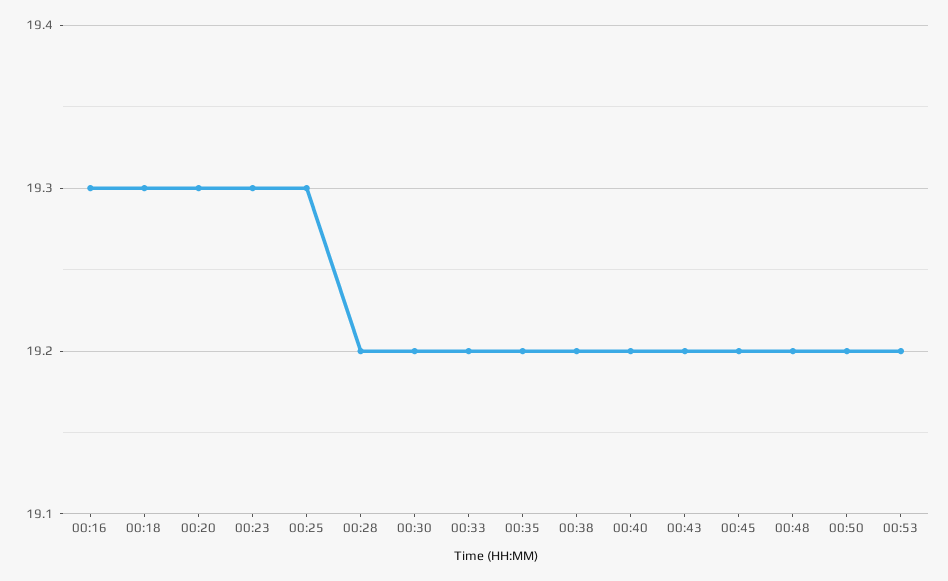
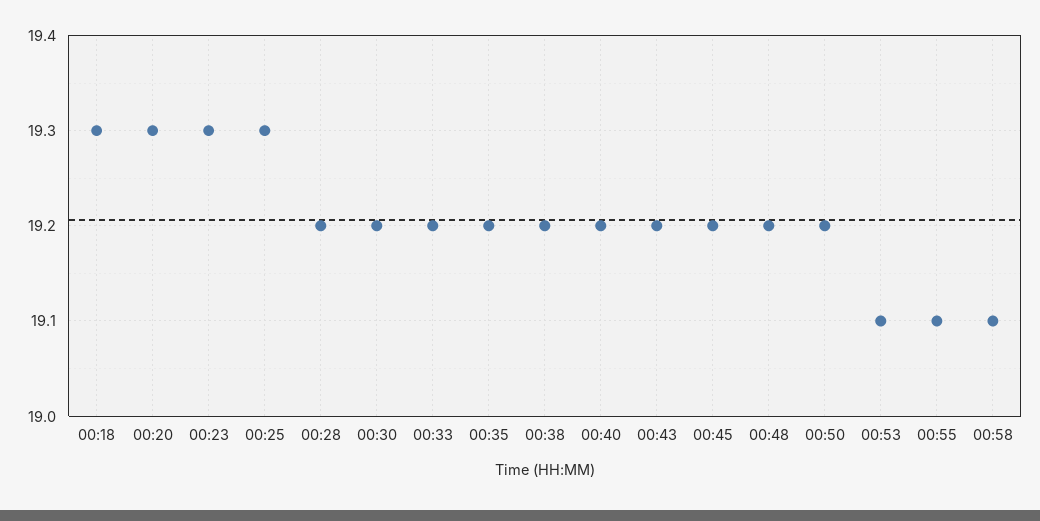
00:16: 19.3 -> none
00:53: 19.2 -> 19.1
00:55: none -> 19.1
00:58: none -> 19.1

